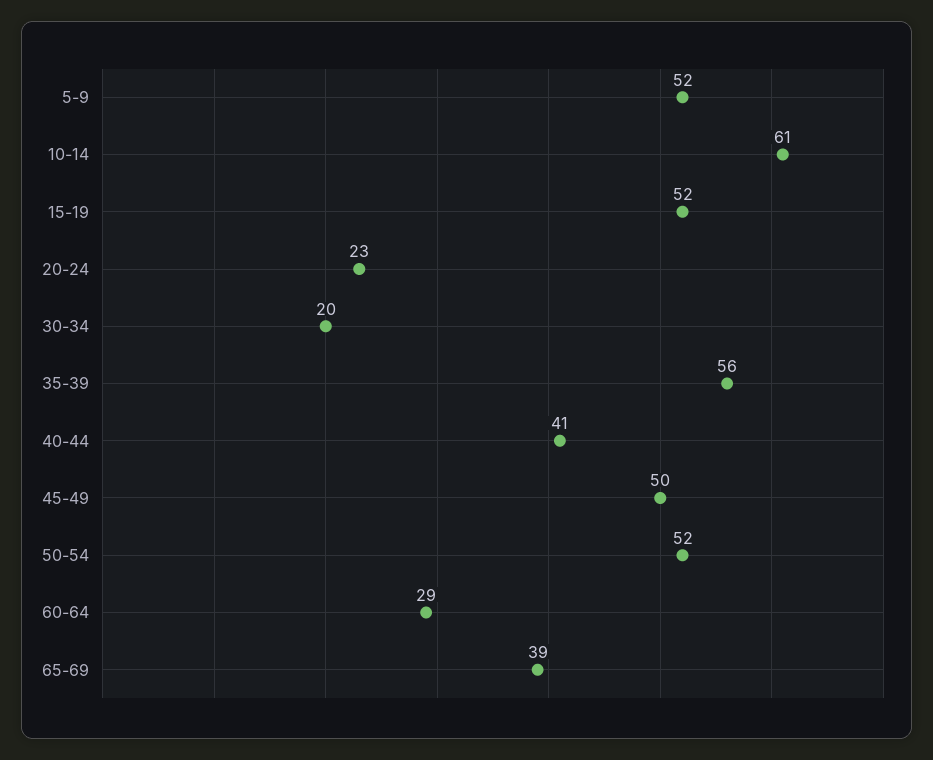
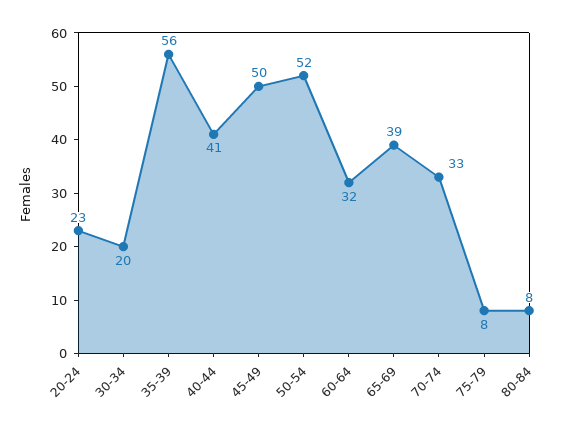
5-9: 52 -> none
10-14: 61 -> none
15-19: 52 -> none
60-64: 29 -> 32
70-74: none -> 33
75-79: none -> 8
80-84: none -> 8

